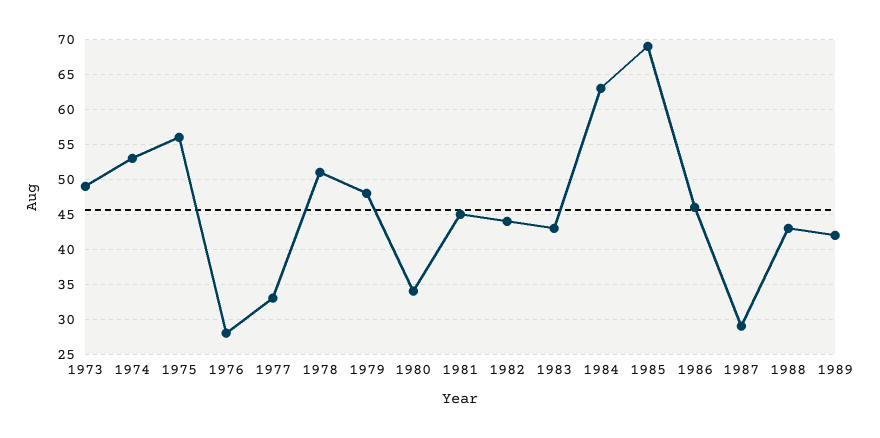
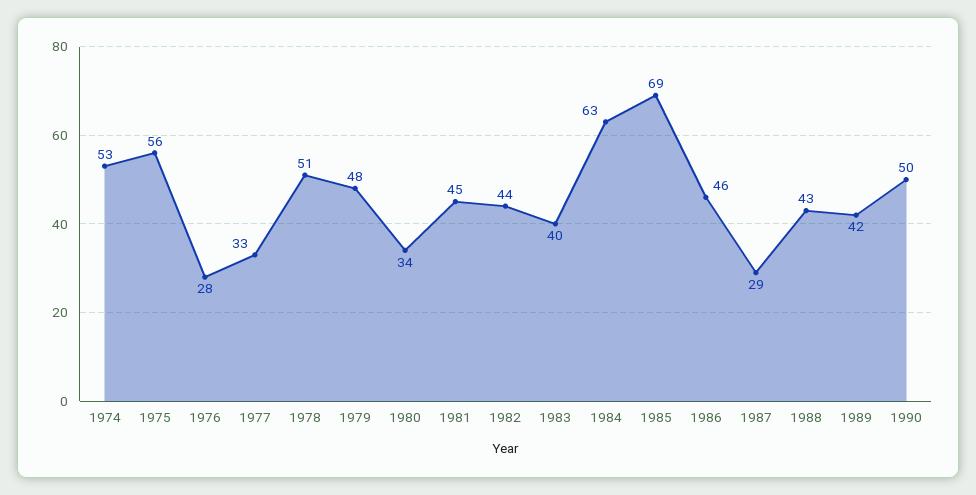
1973: 49 -> none
1983: 43 -> 40
1990: none -> 50

